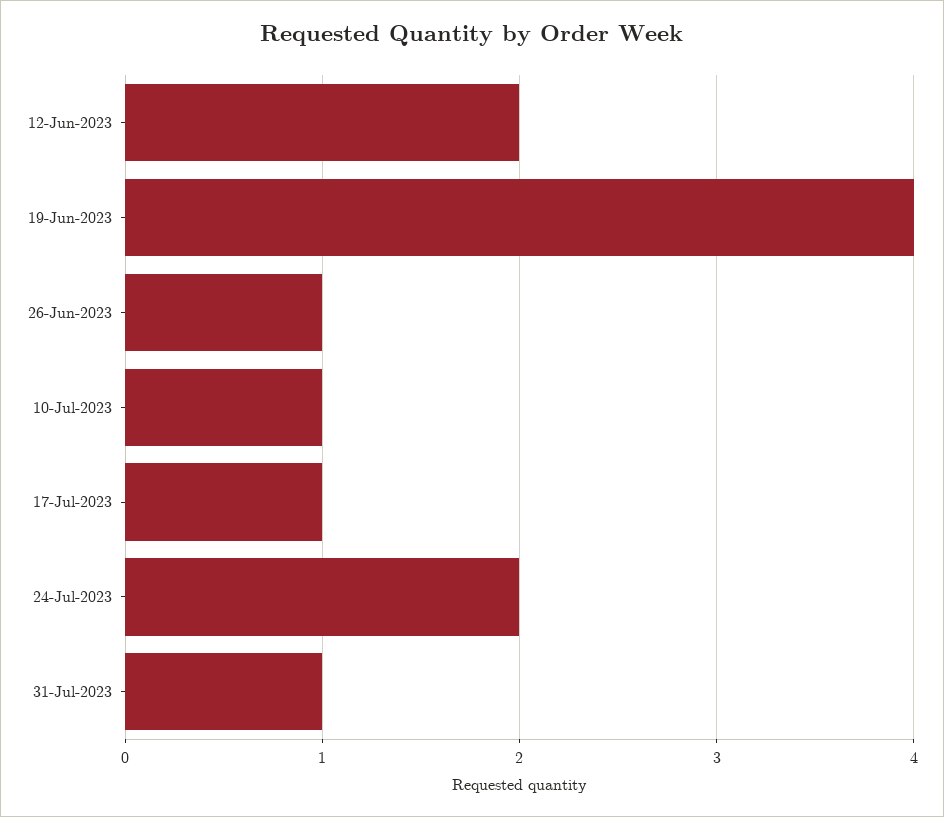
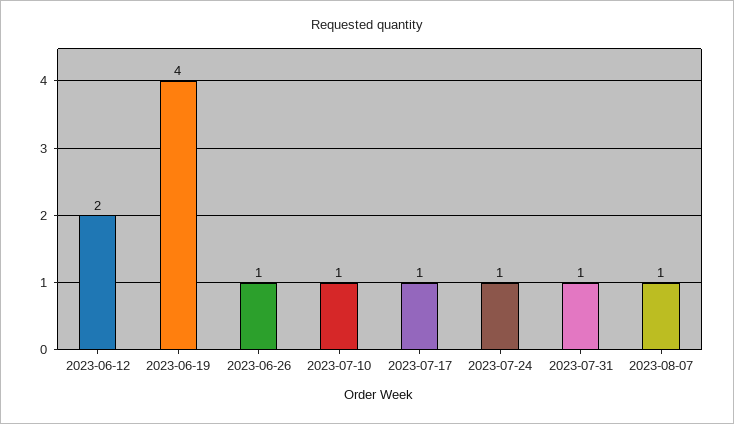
24-Jul-2023: 2 -> 1
2023-08-07: none -> 1

